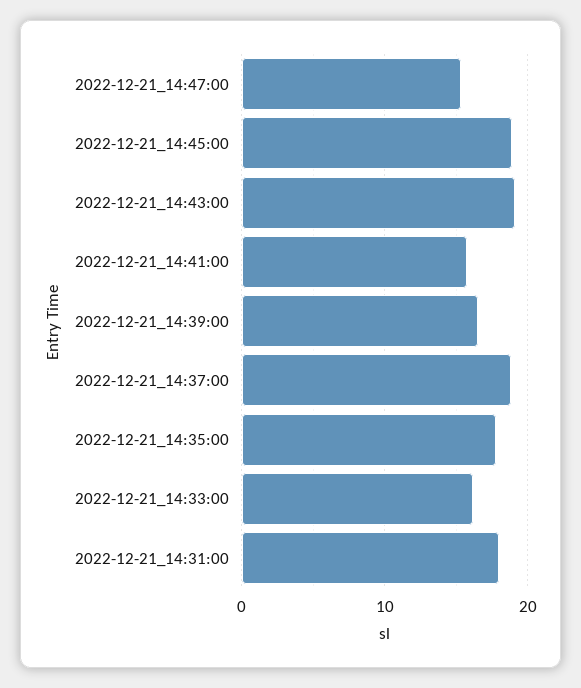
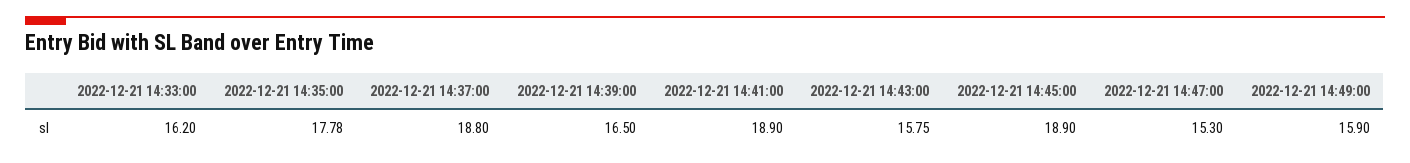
2022-12-21_14:43:00: 19 -> 15.75
2022-12-21_14:41:00: 16 -> 18.9
2022-12-21_14:31:00: 18 -> none
2022-12-21 14:49:00: none -> 15.9

